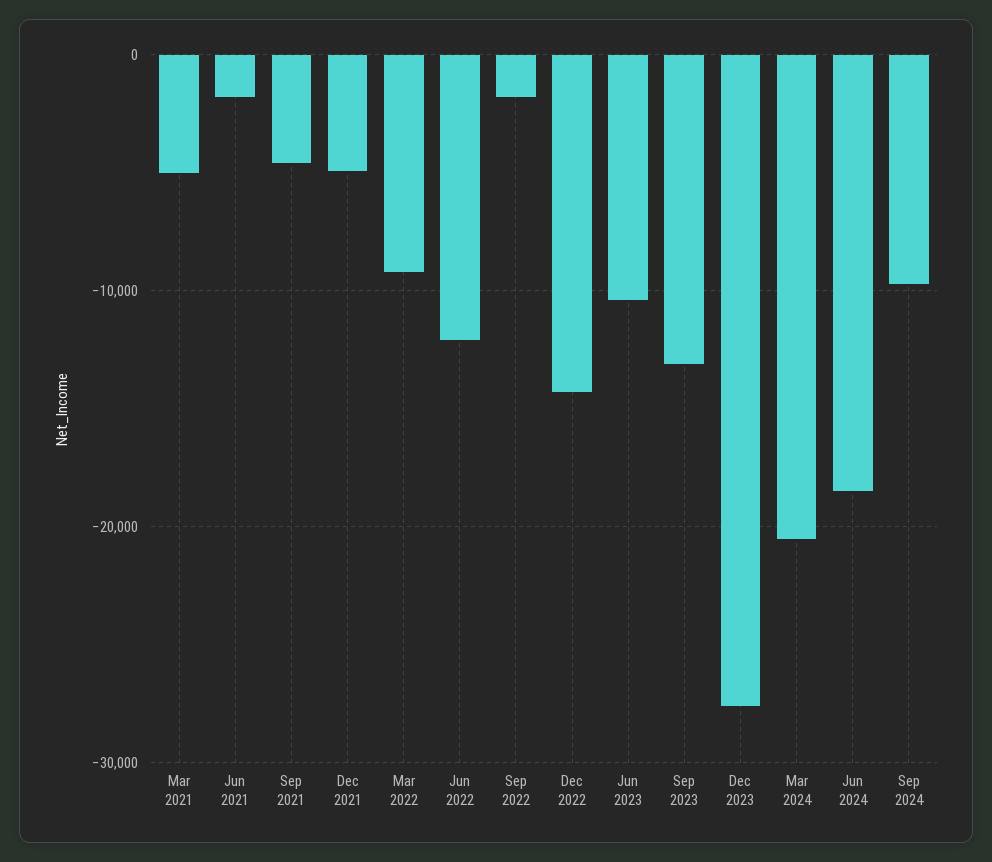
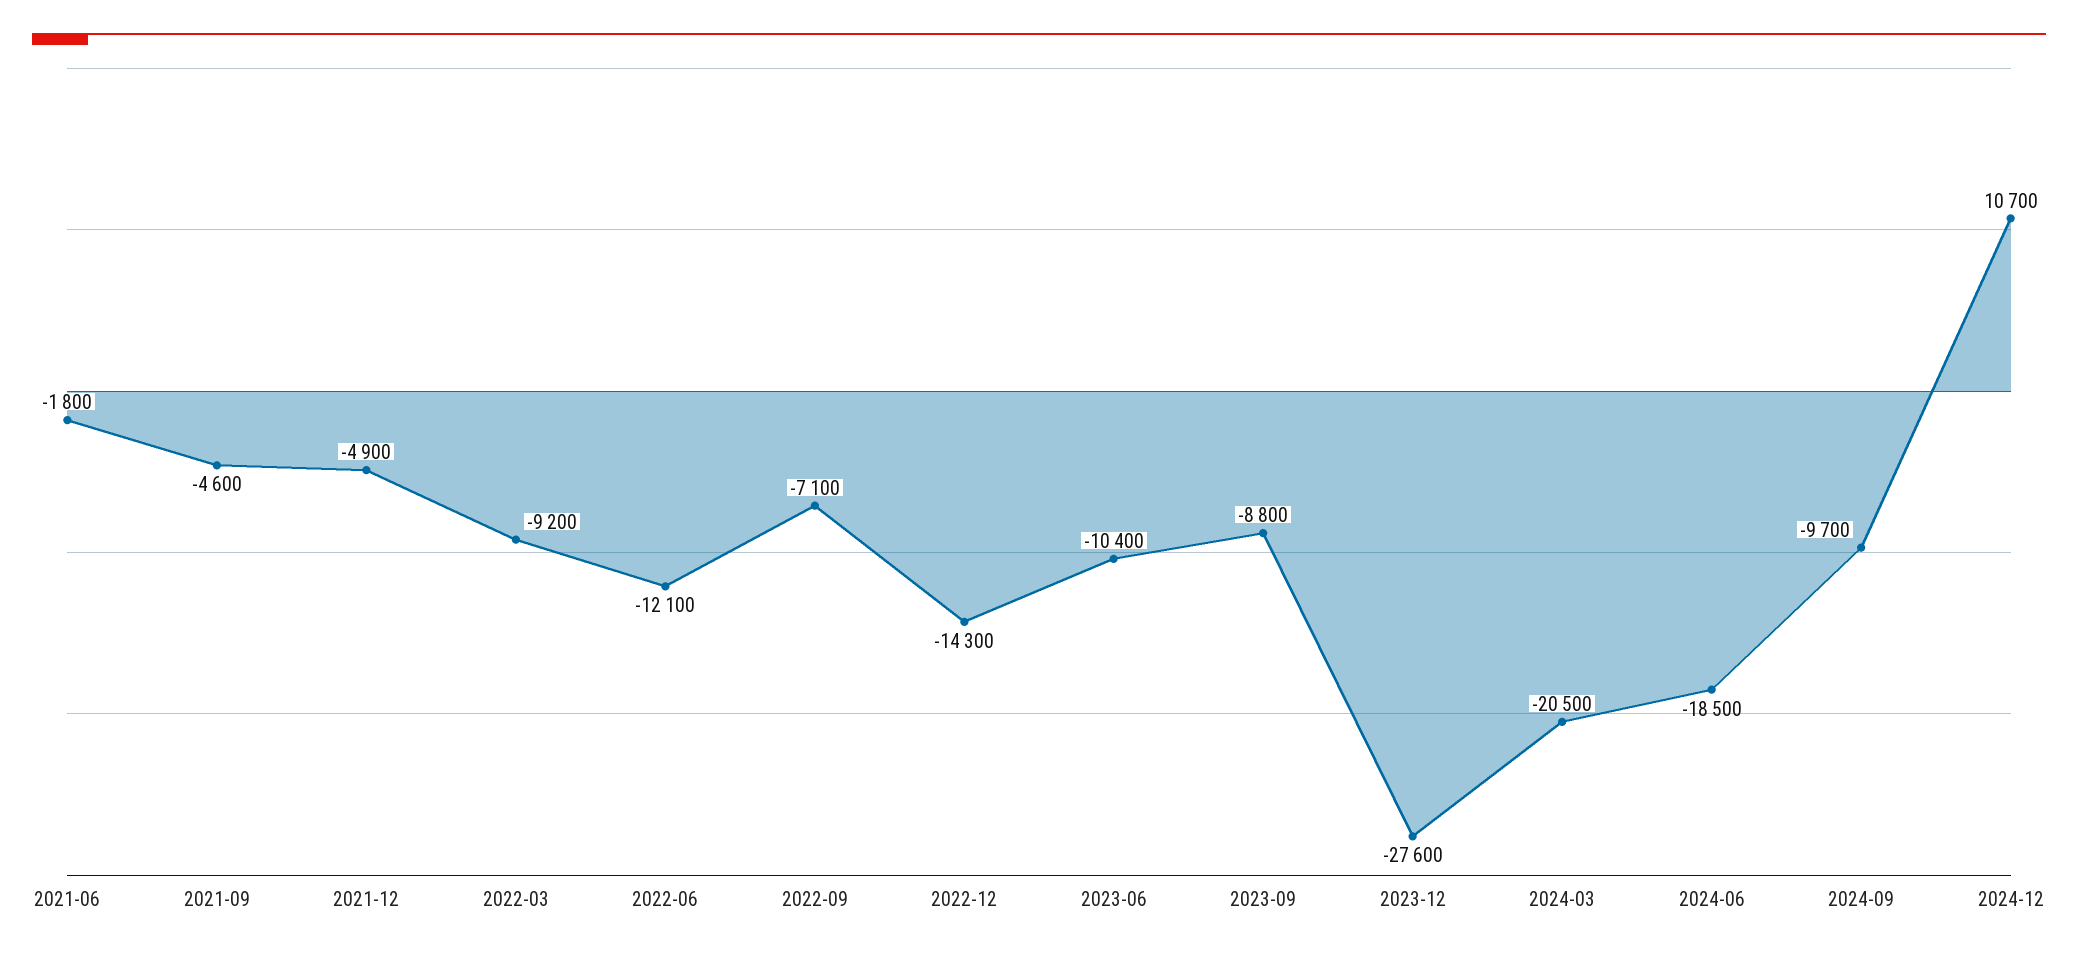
Mar 2021: -5000 -> none
Sep 2022: -2000 -> -7100
Sep 2023: -13000 -> -8800
2024-12: none -> 10700

